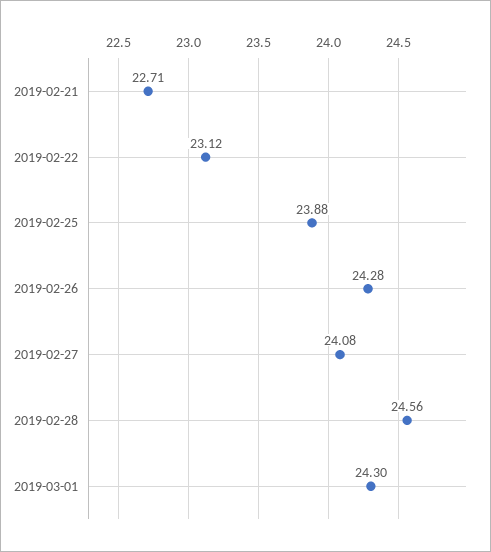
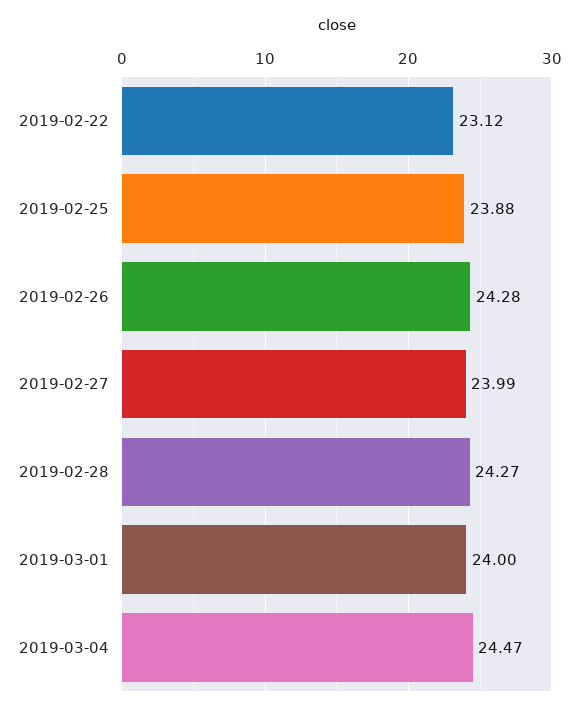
2019-02-21: 22.71 -> none
2019-02-27: 24.08 -> 23.99
2019-02-28: 24.56 -> 24.27
2019-03-01: 24.3 -> 24
2019-03-04: none -> 24.47

